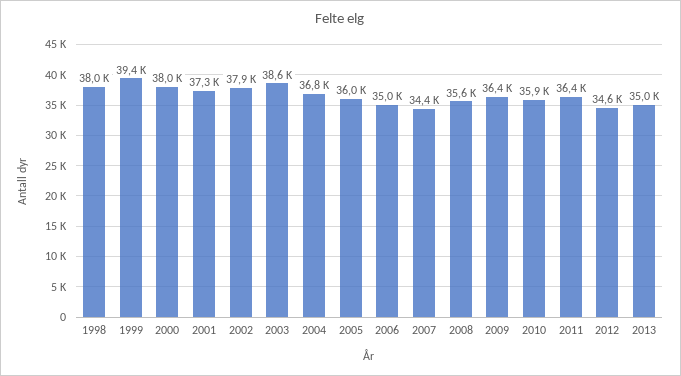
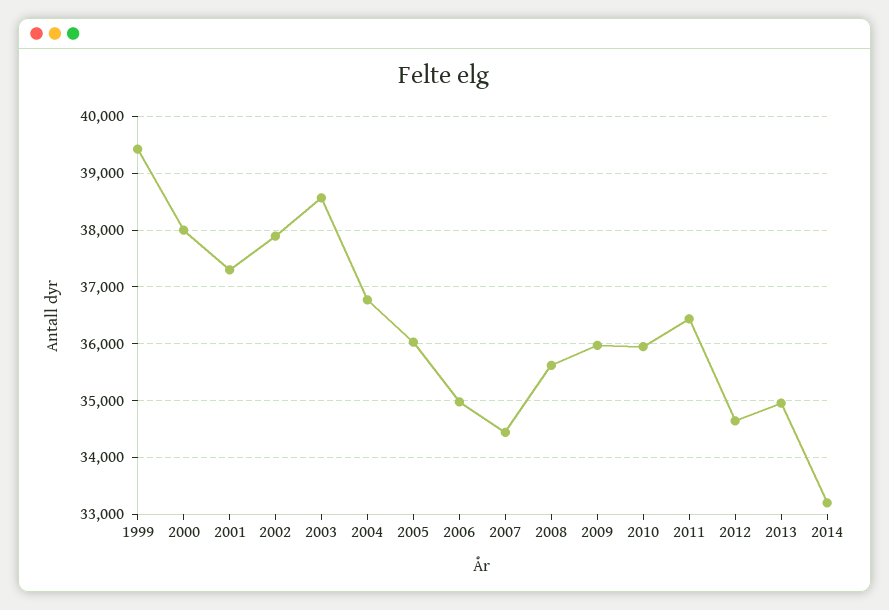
1998: 38000 -> none
2009: 36400 -> 36000
2014: none -> 33200

